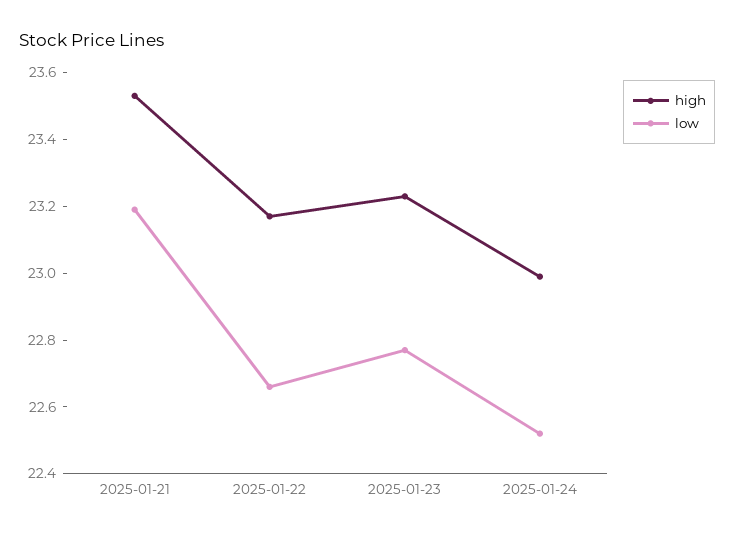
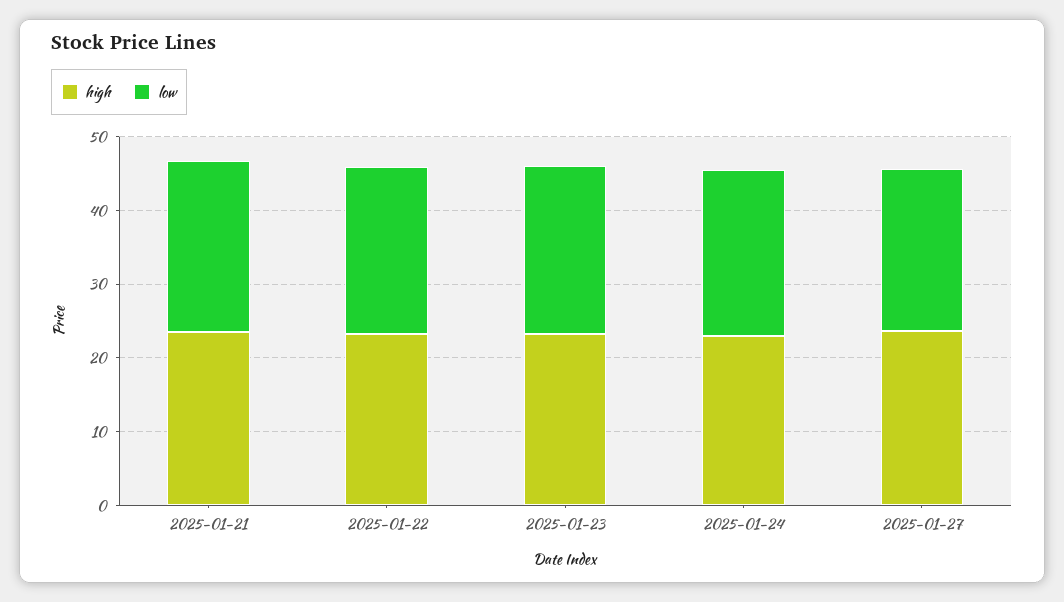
high, 2025-01-27: none -> 24
low, 2025-01-27: none -> 22

